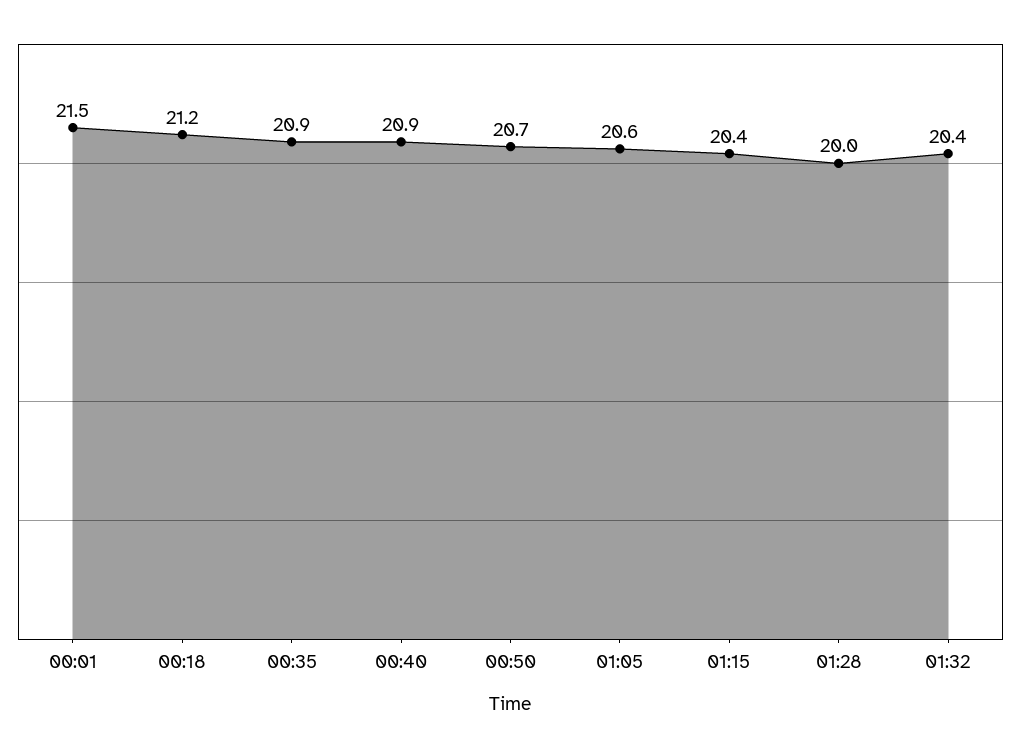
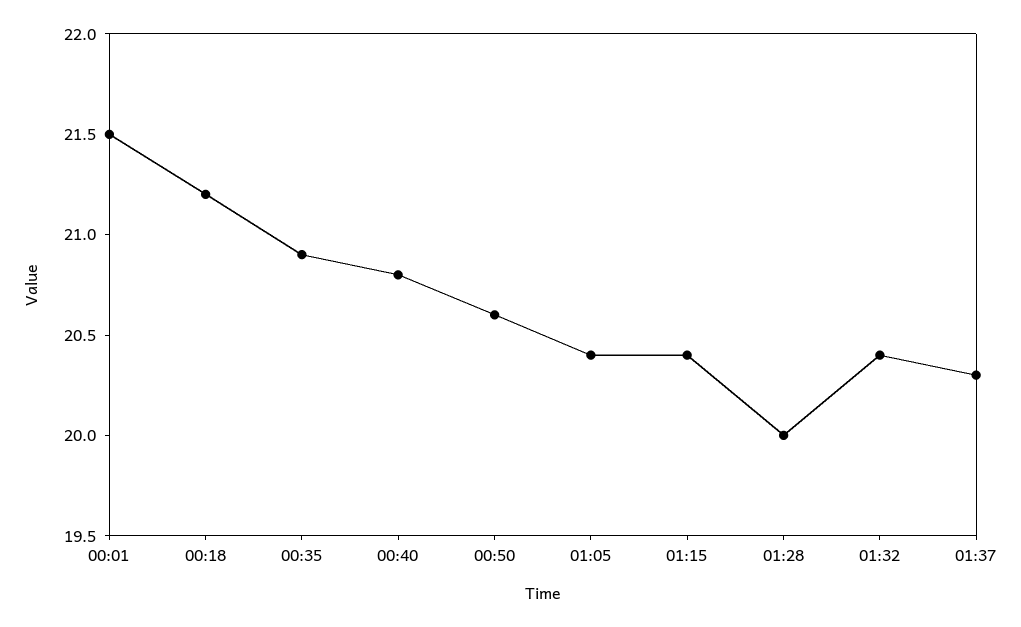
00:40: 20.9 -> 20.8
00:50: 20.7 -> 20.6
01:05: 20.6 -> 20.4
01:37: none -> 20.3

